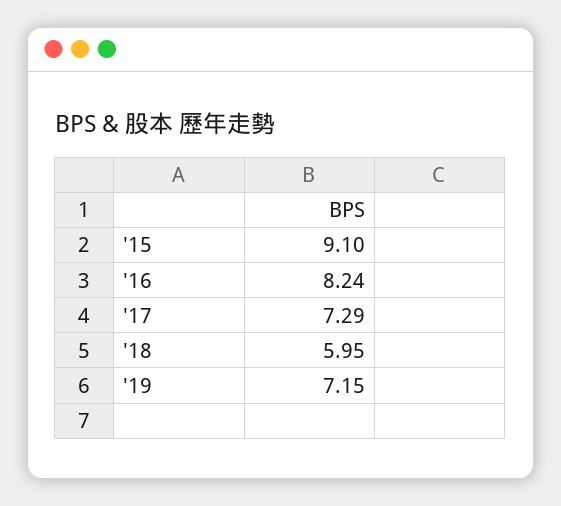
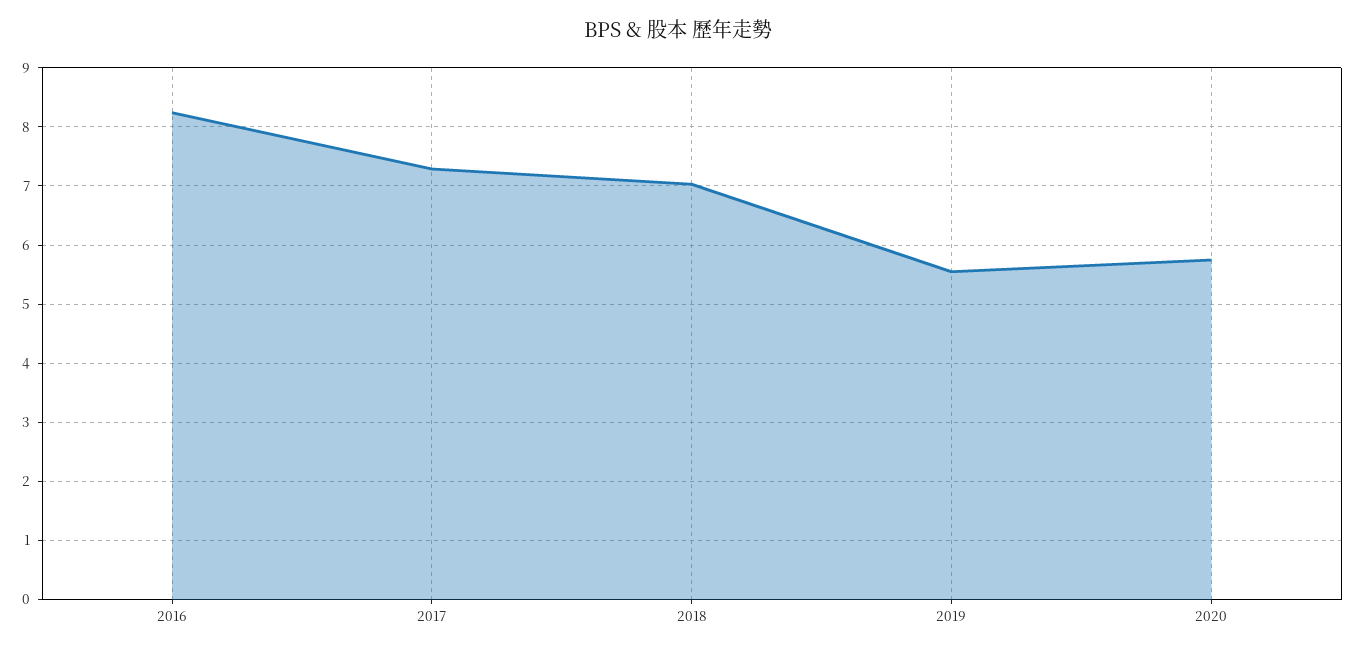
'15: 9.1 -> none
'18: 5.95 -> 7
'19: 7.15 -> 5.6
2020: none -> 5.8

